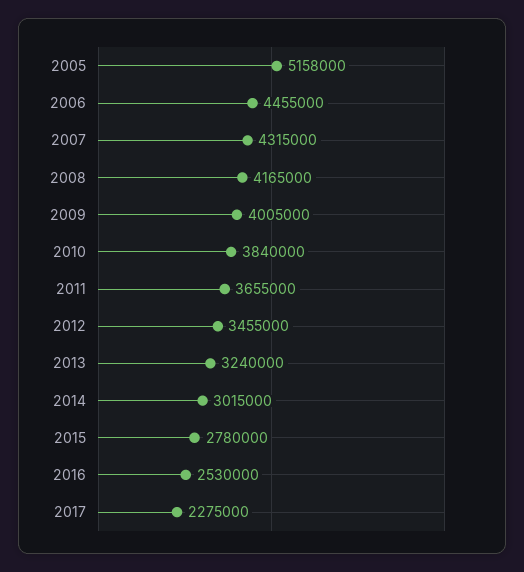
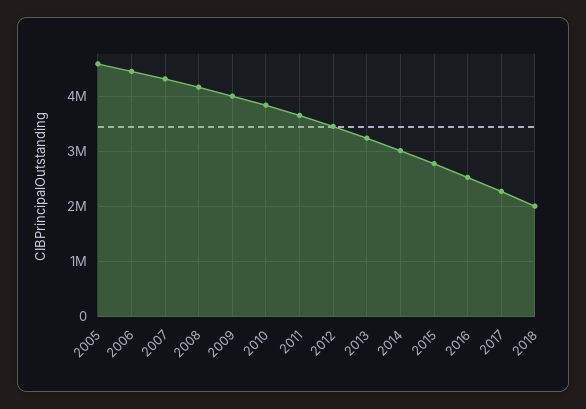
2005: 5158000 -> 4600000
2018: none -> 2000000

